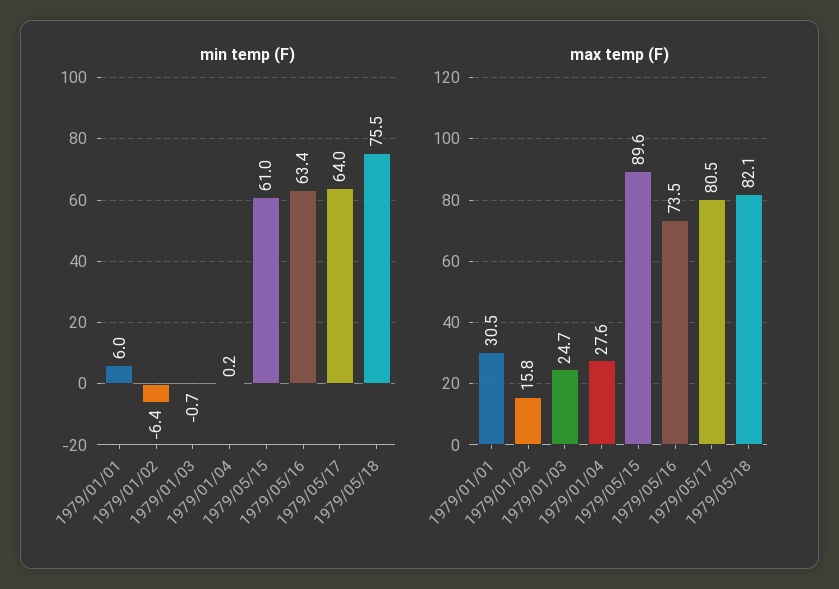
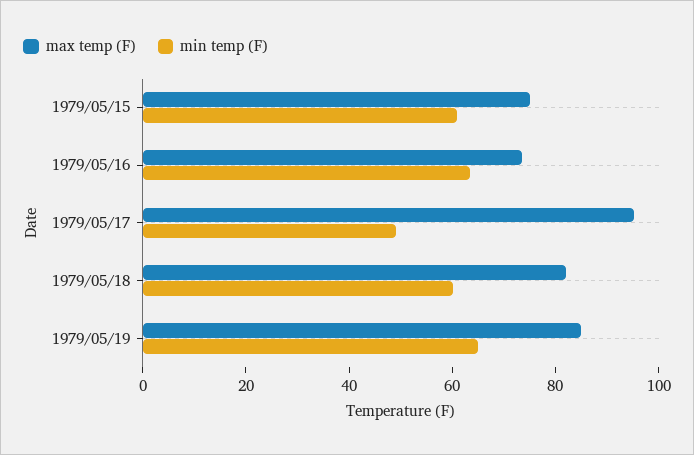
min temp (F), 1979/01/01: 6 -> none
min temp (F), 1979/01/02: -6.4 -> none
min temp (F), 1979/01/03: -0.7 -> none
min temp (F), 1979/01/04: 0.2 -> none
min temp (F), 1979/05/17: 64 -> 50
min temp (F), 1979/05/18: 75.5 -> 60
max temp (F), 1979/01/01: 30.5 -> none
max temp (F), 1979/01/02: 15.8 -> none
max temp (F), 1979/01/03: 24.7 -> none
max temp (F), 1979/01/04: 27.6 -> none
max temp (F), 1979/05/15: 89.6 -> 75
max temp (F), 1979/05/17: 80.5 -> 95
max temp (F), 1979/05/19: none -> 85
min temp (F), 1979/05/19: none -> 65

